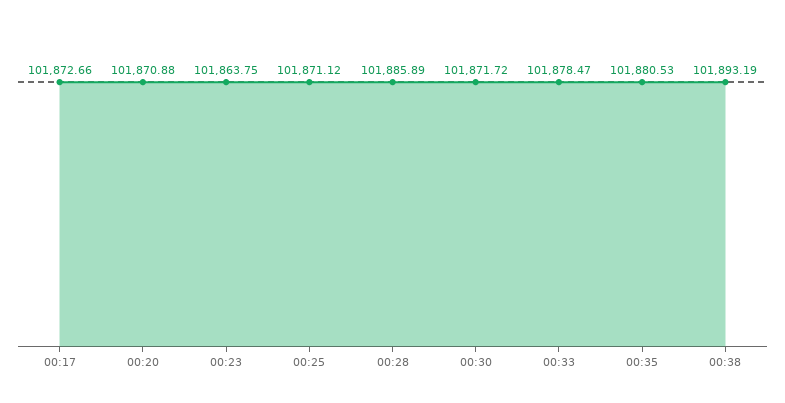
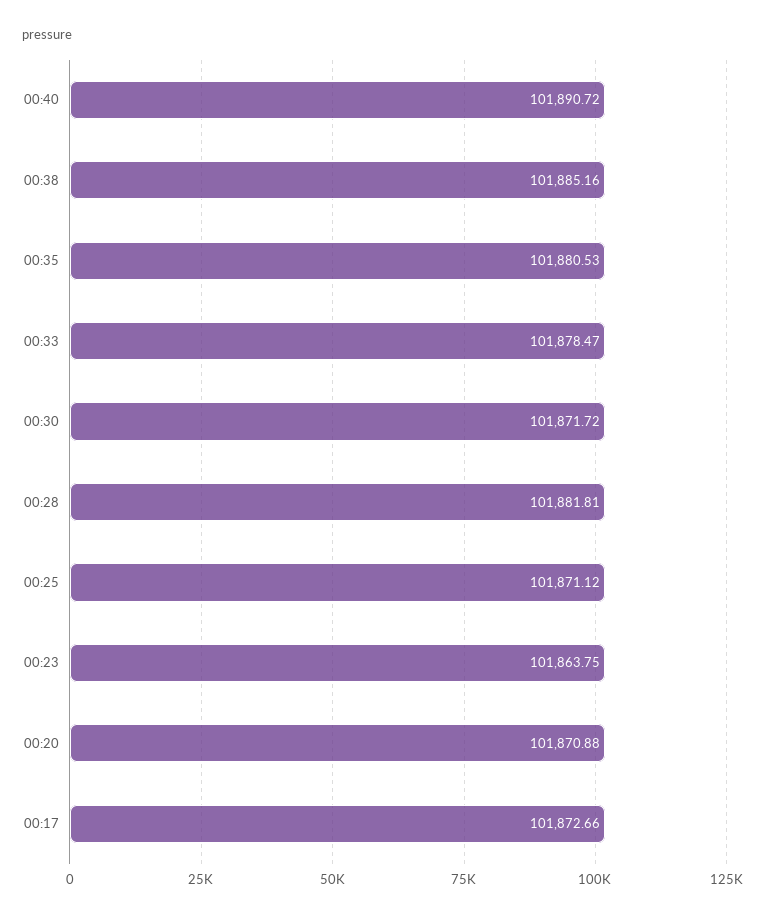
00:28: 101885.89 -> 101881.81
00:38: 101893.19 -> 101885.16
00:40: none -> 101890.72

